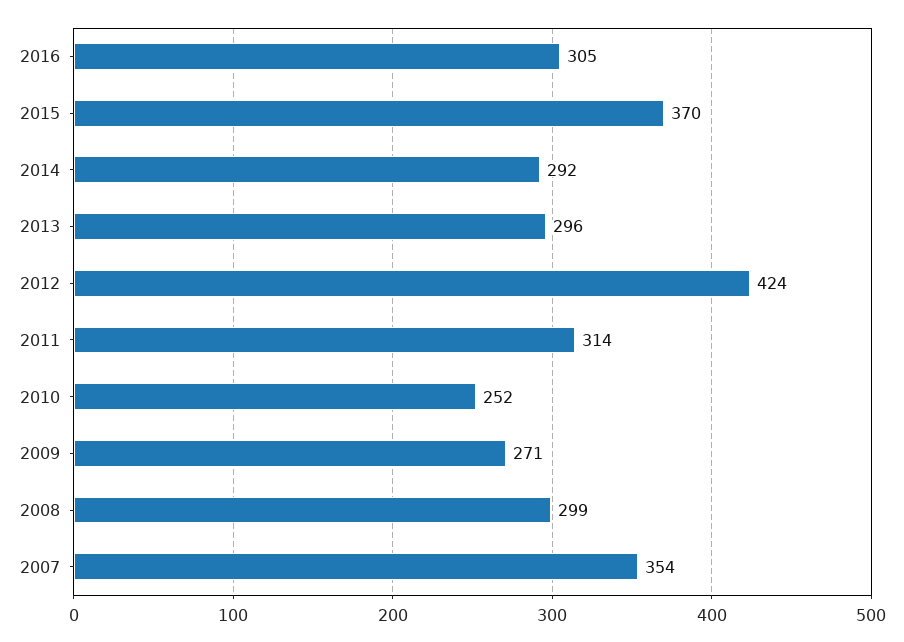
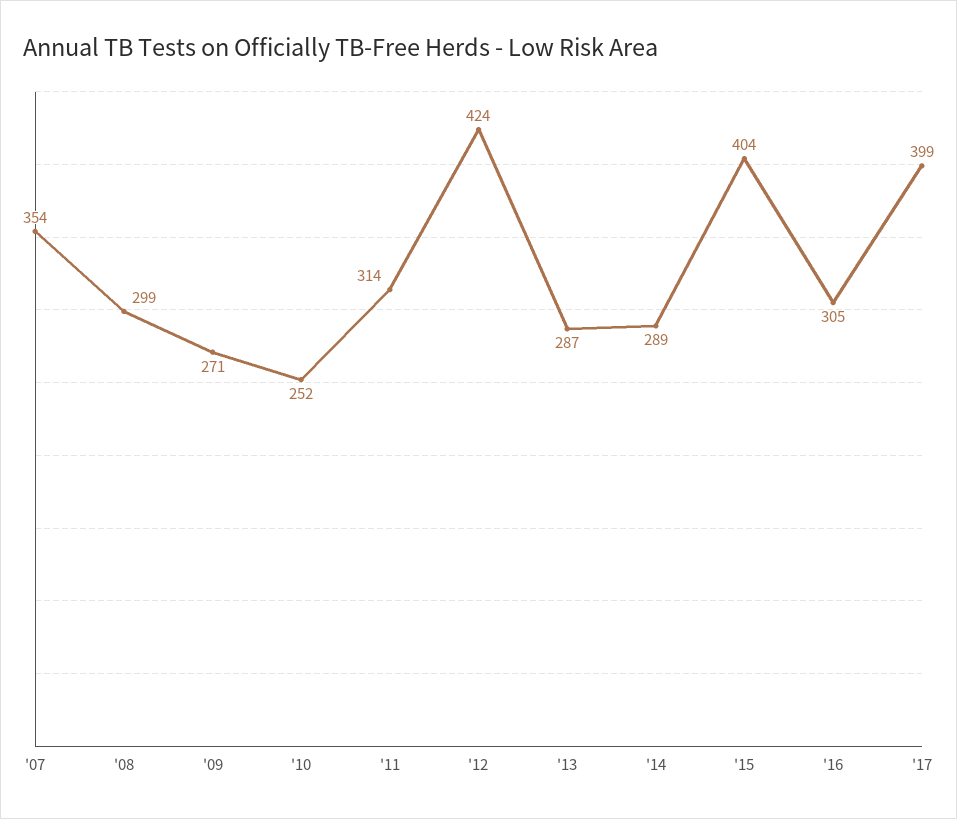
2015: 370 -> 404
2014: 292 -> 289
2013: 296 -> 287
'17: none -> 399

